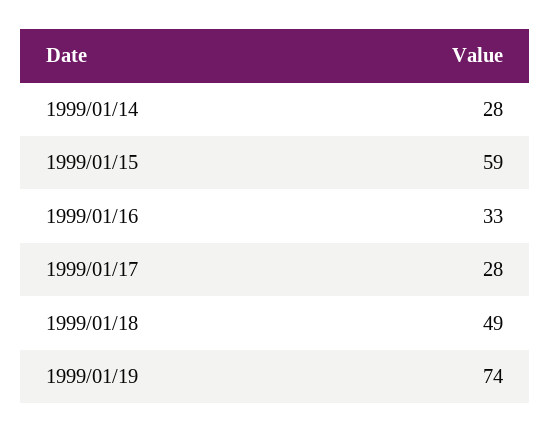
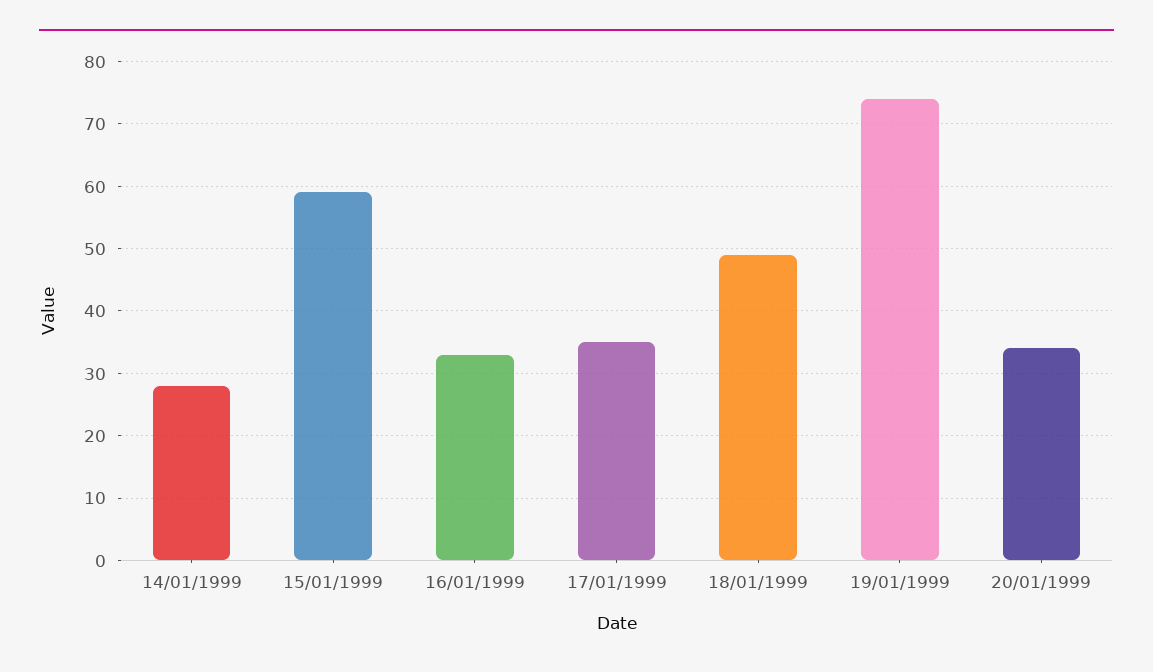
1999/01/17: 28 -> 35
20/01/1999: none -> 34

